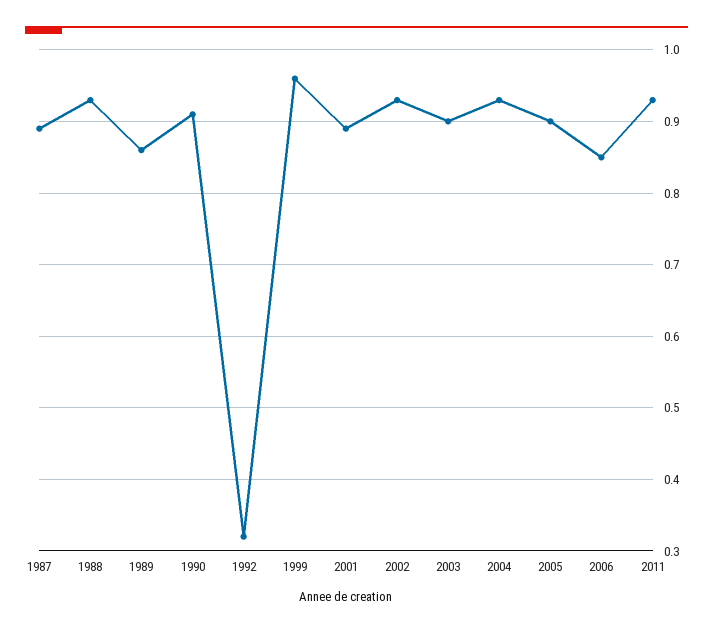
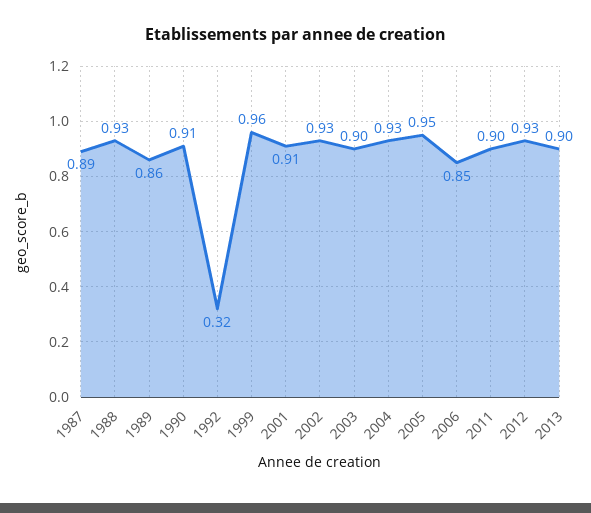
2001: 0.89 -> 0.91
2005: 0.9 -> 0.95
2011: 0.93 -> 0.9
2012: none -> 0.93
2013: none -> 0.9

